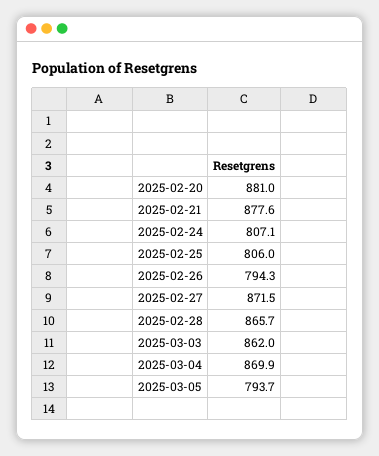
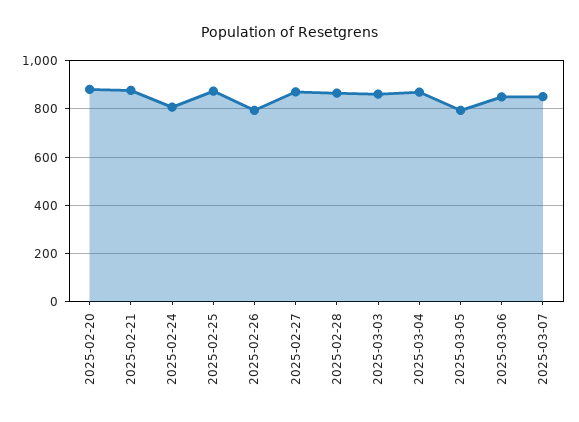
2025-02-25: 806 -> 875
2025-03-06: none -> 850
2025-03-07: none -> 850

